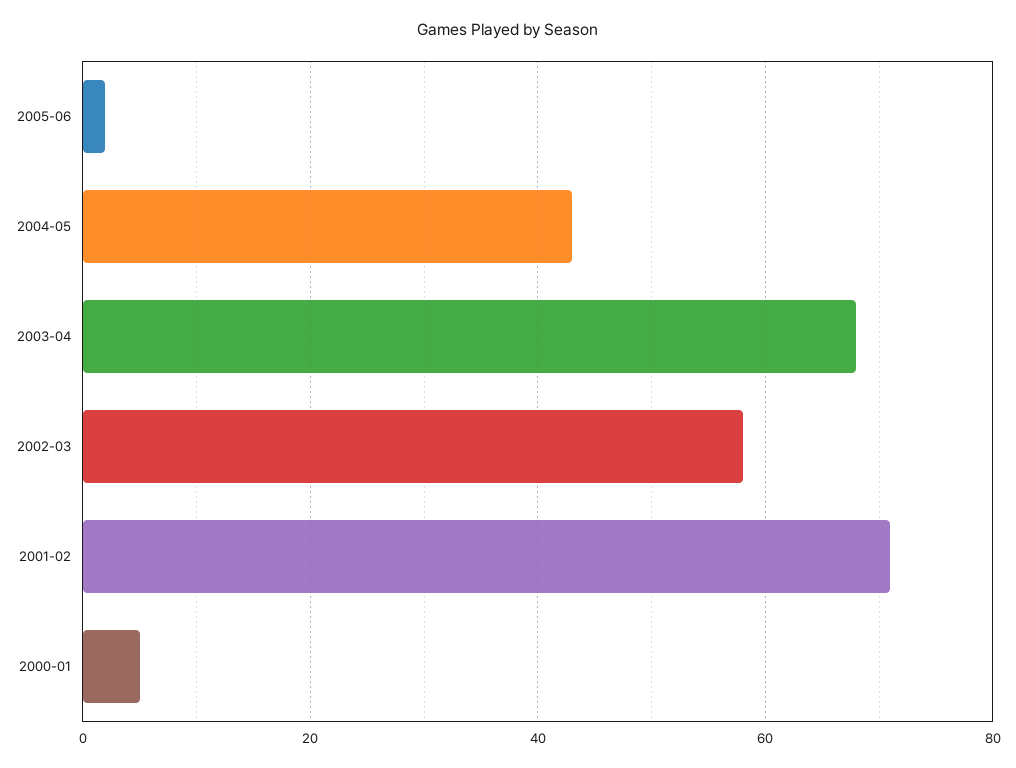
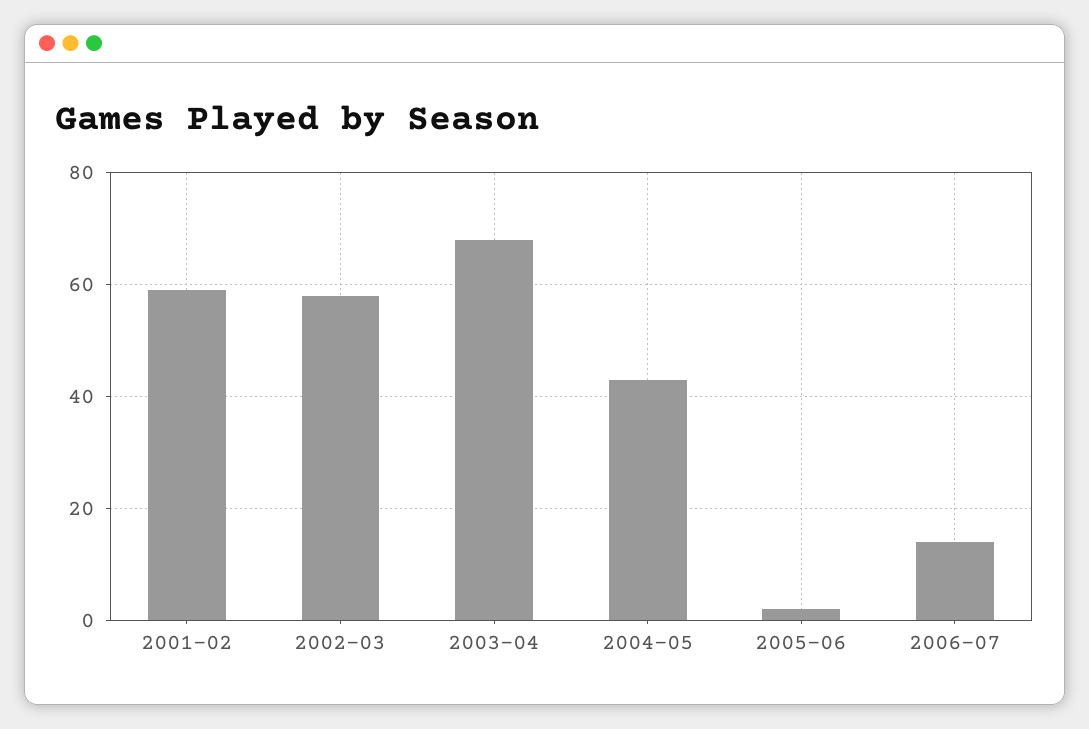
2001-02: 70 -> 60
2000-01: 5 -> none
2006-07: none -> 15

